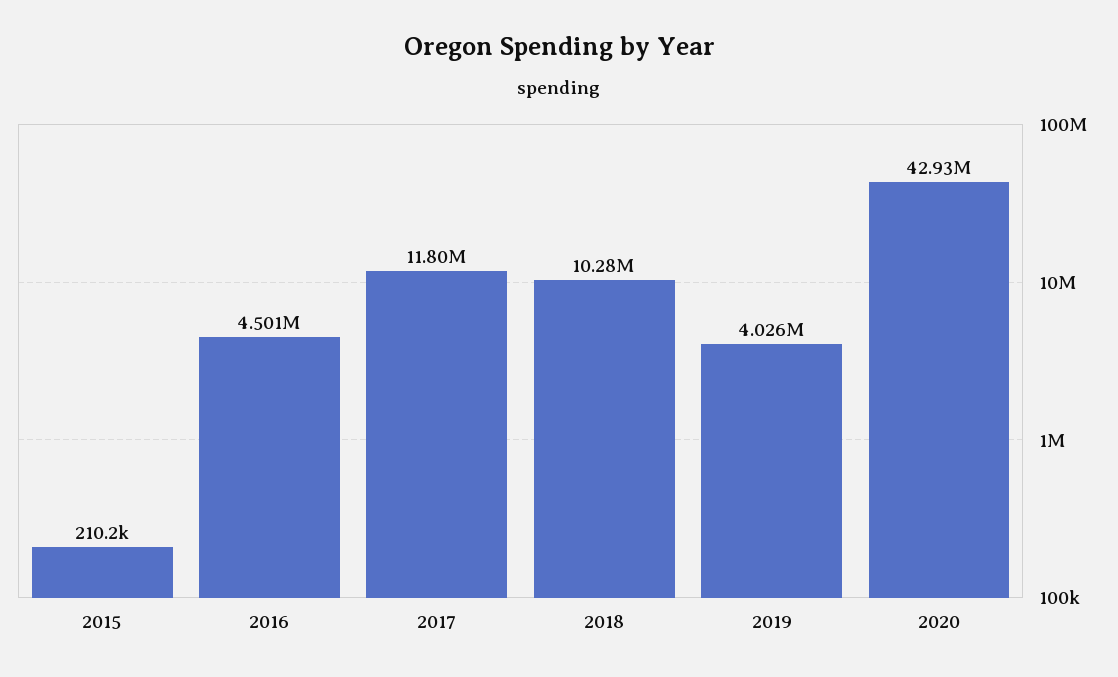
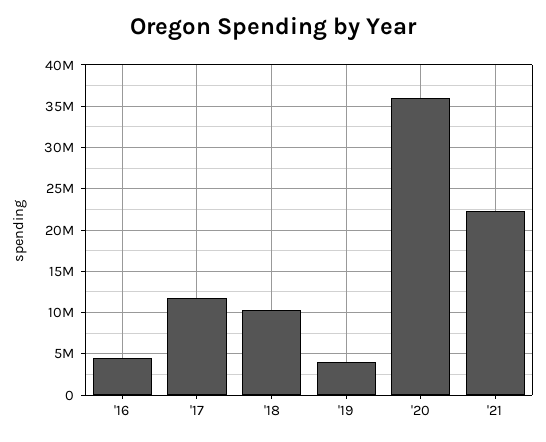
2015: 210200 -> none
2020: 42930000 -> 36000000
'21: none -> 22000000

